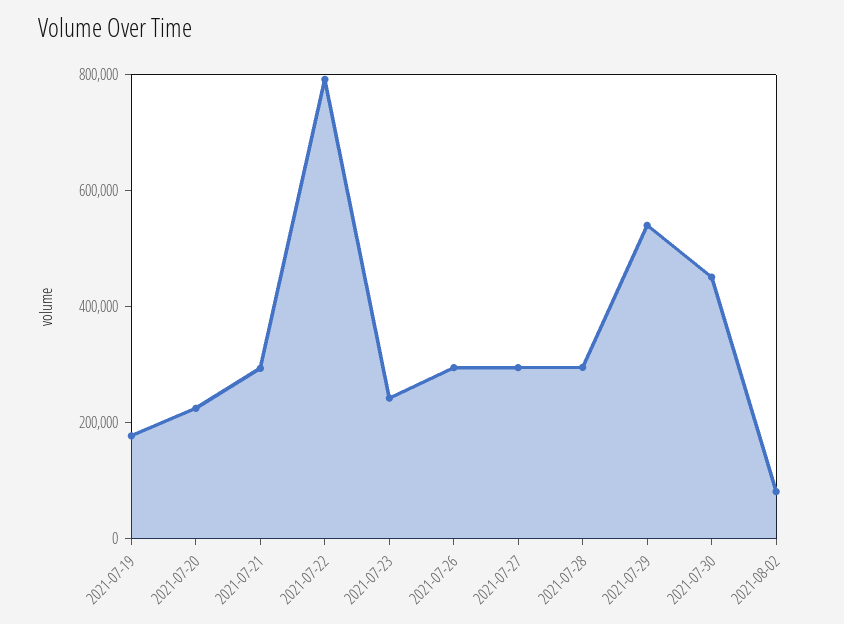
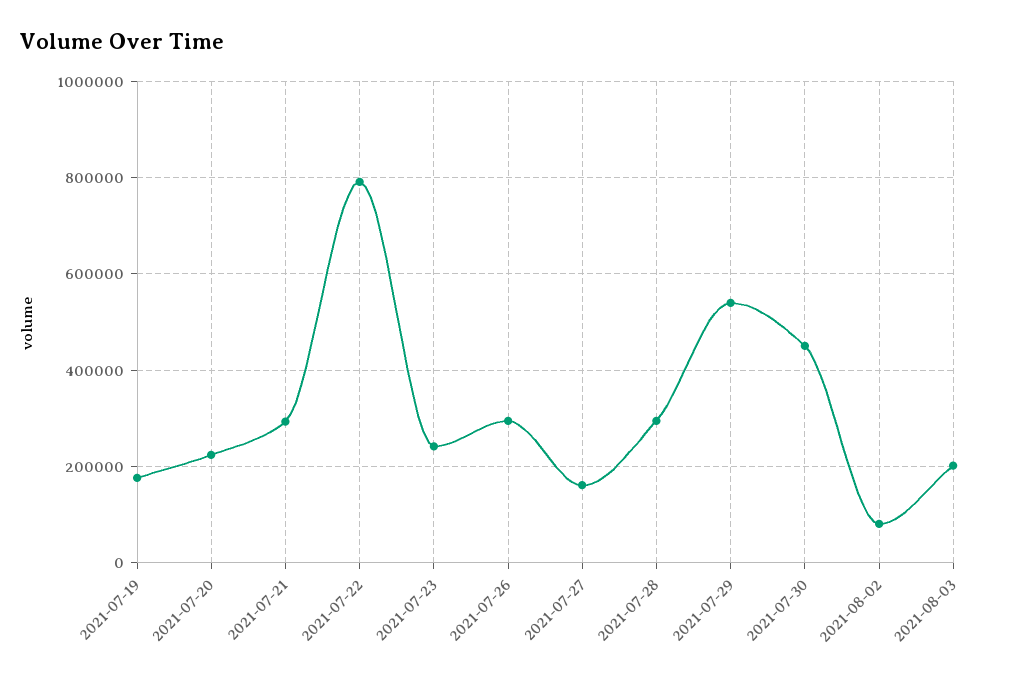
2021-07-27: 300000 -> 160000
2021-08-03: none -> 200000

